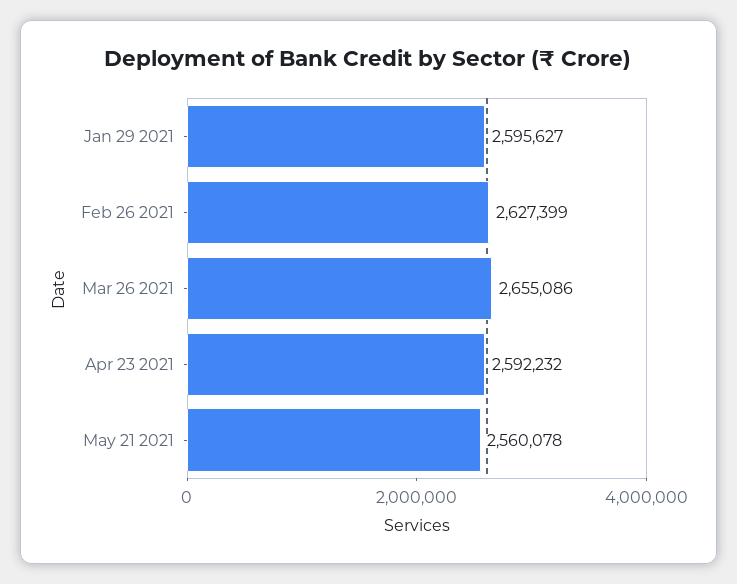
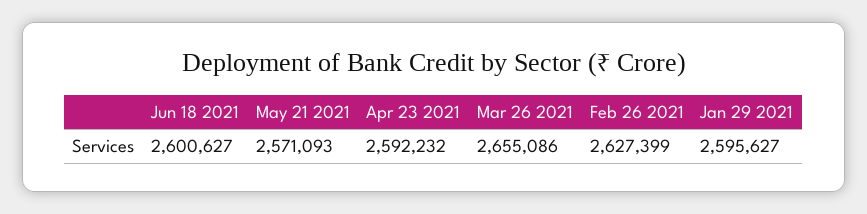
May 21 2021: 2560078 -> 2571093
Jun 18 2021: none -> 2600627

